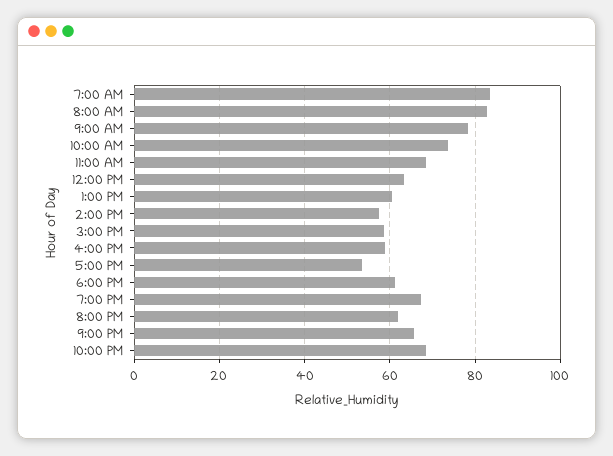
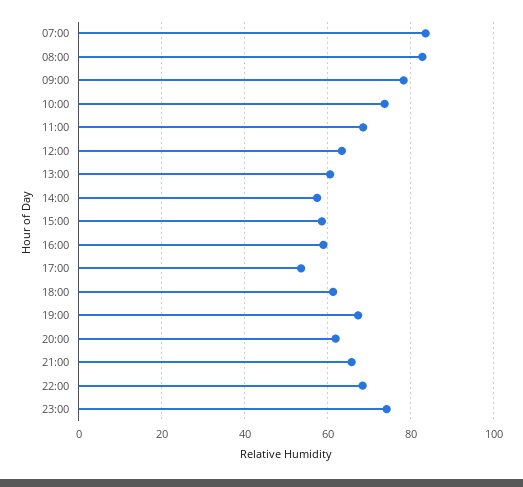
23:00: none -> 74

